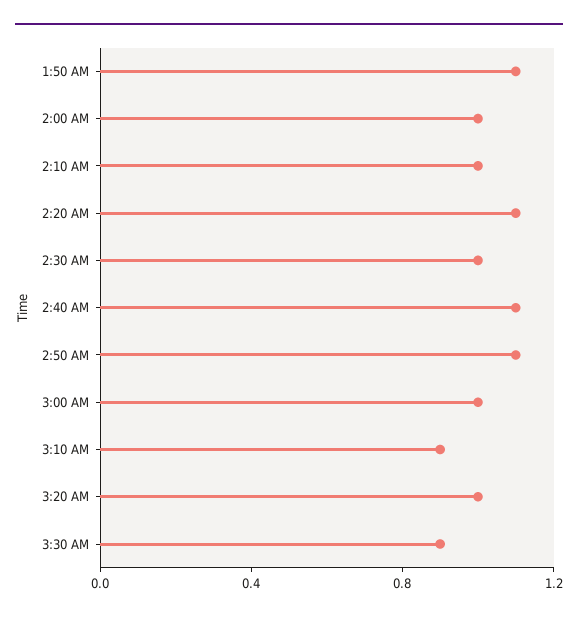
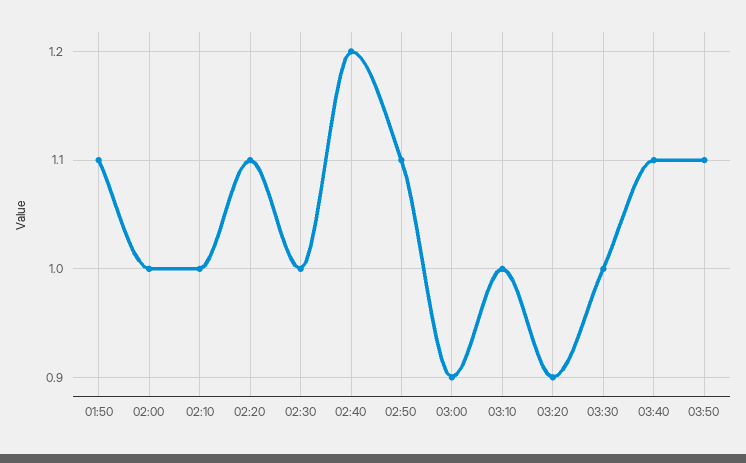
2:40 AM: 1.1 -> 1.2
3:00 AM: 1 -> 0.9
3:10 AM: 0.9 -> 1
3:20 AM: 1 -> 0.9
3:30 AM: 0.9 -> 1
03:40: none -> 1.1
03:50: none -> 1.1

